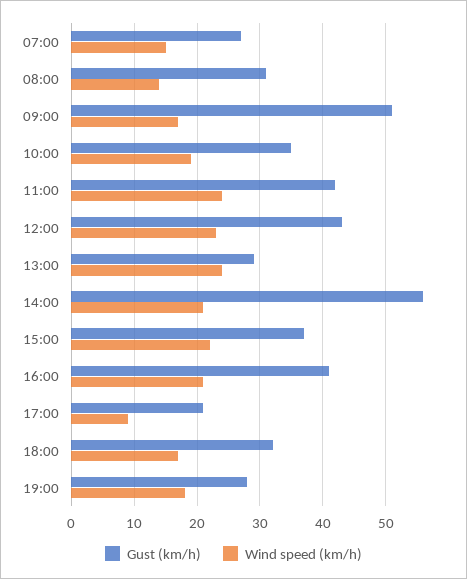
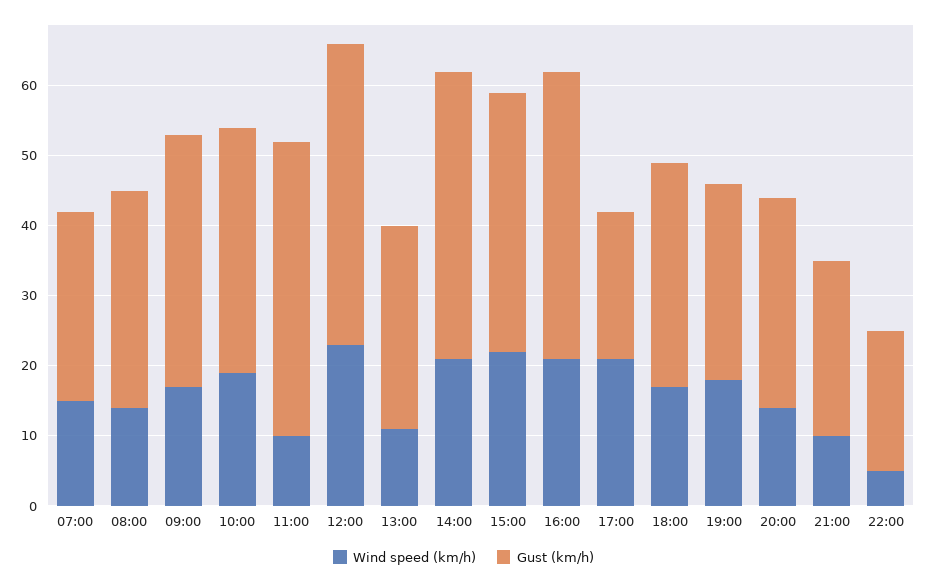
Gust (km/h), 09:00: 51 -> 35
Wind speed (km/h), 11:00: 24 -> 10
Wind speed (km/h), 13:00: 24 -> 10
Gust (km/h), 14:00: 56 -> 40
Wind speed (km/h), 17:00: 9 -> 20
Wind speed (km/h), 20:00: none -> 15
Gust (km/h), 20:00: none -> 30
Wind speed (km/h), 21:00: none -> 10
Gust (km/h), 21:00: none -> 25
Wind speed (km/h), 22:00: none -> 5
Gust (km/h), 22:00: none -> 20

